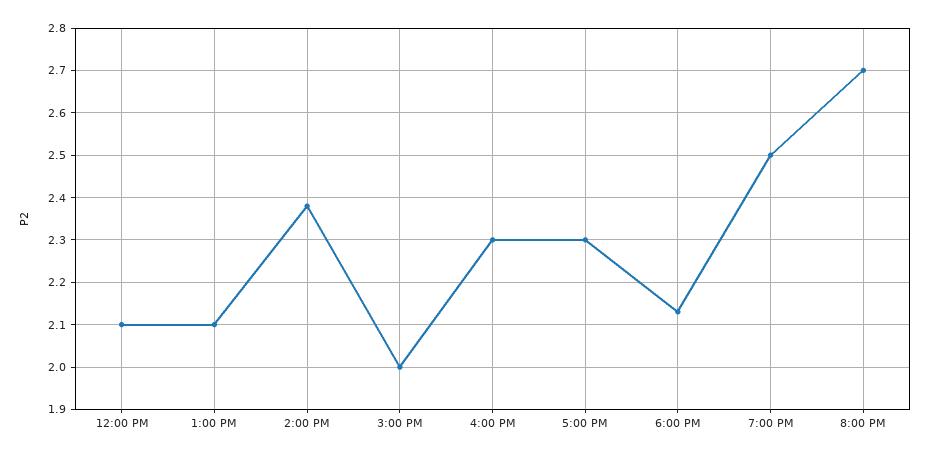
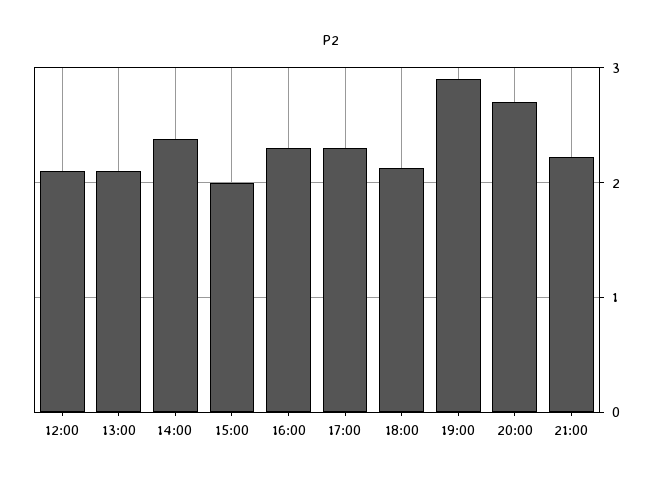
7:00 PM: 2.5 -> 2.9
21:00: none -> 2.2

